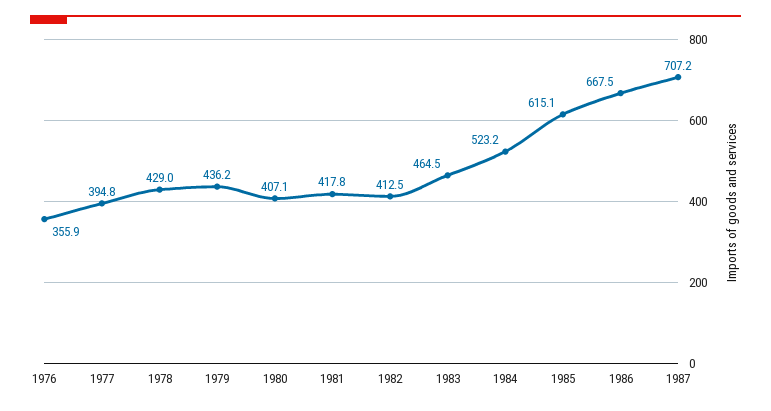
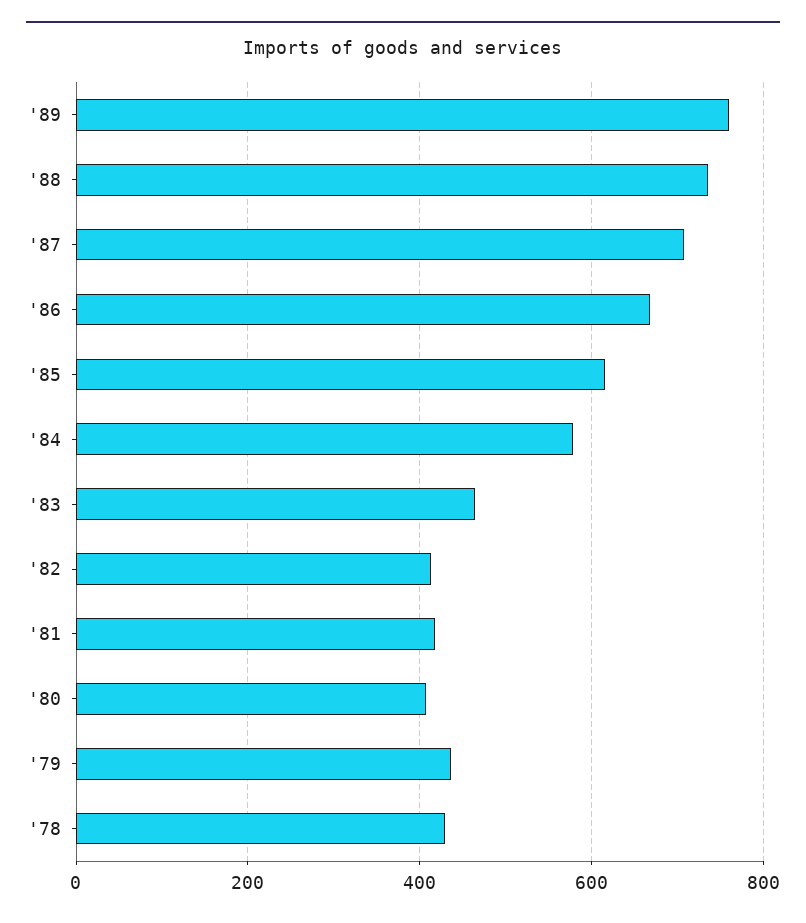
1976: 355.9 -> none
1977: 394.8 -> none
1984: 523.2 -> 580
'89: none -> 760
'88: none -> 740

